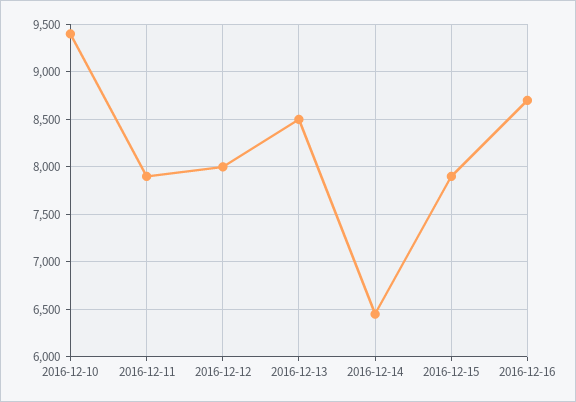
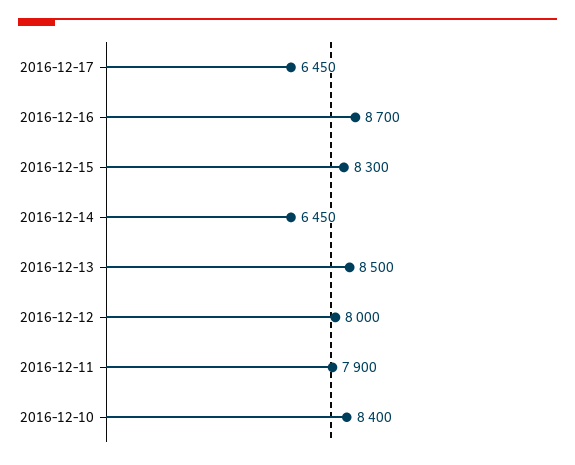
2016-12-10: 9400 -> 8400
2016-12-15: 7900 -> 8300
2016-12-17: none -> 6450

